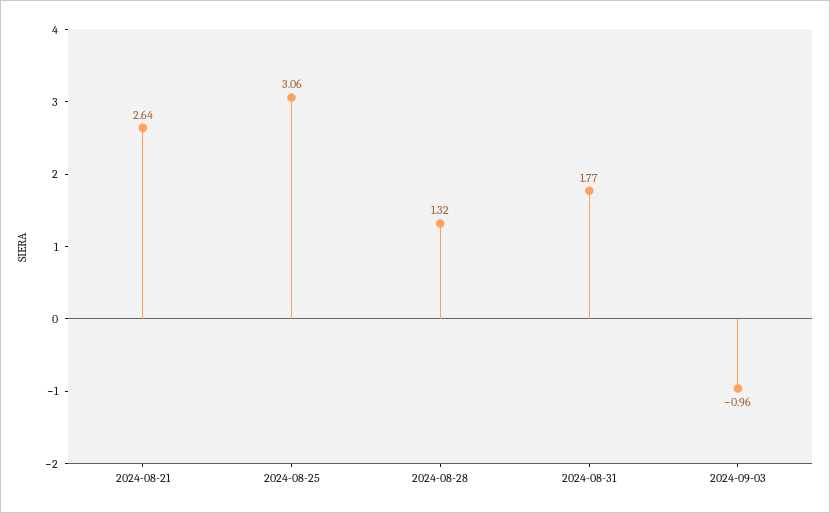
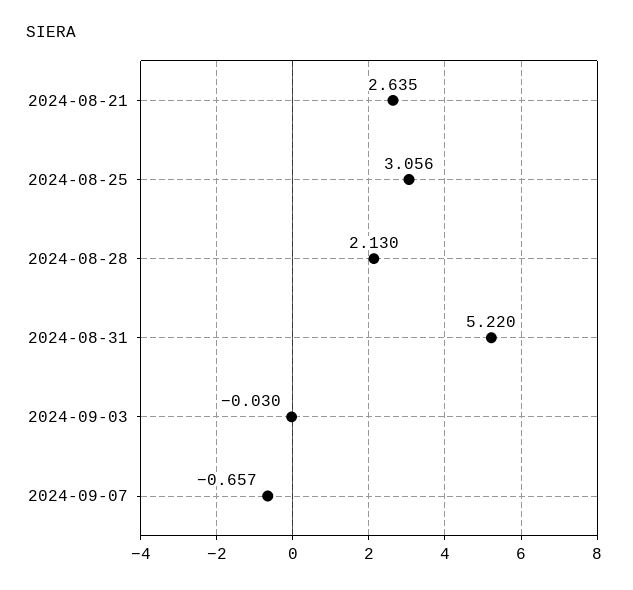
2024-08-28: 1.32 -> 2.13
2024-08-31: 1.77 -> 5.22
2024-09-03: -0.96 -> -0.03
2024-09-07: none -> -0.657

